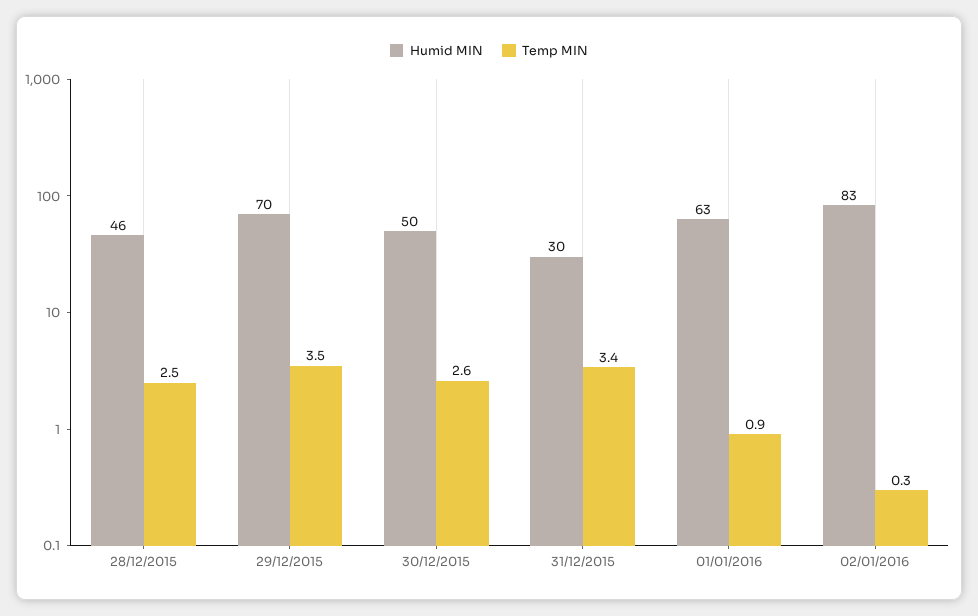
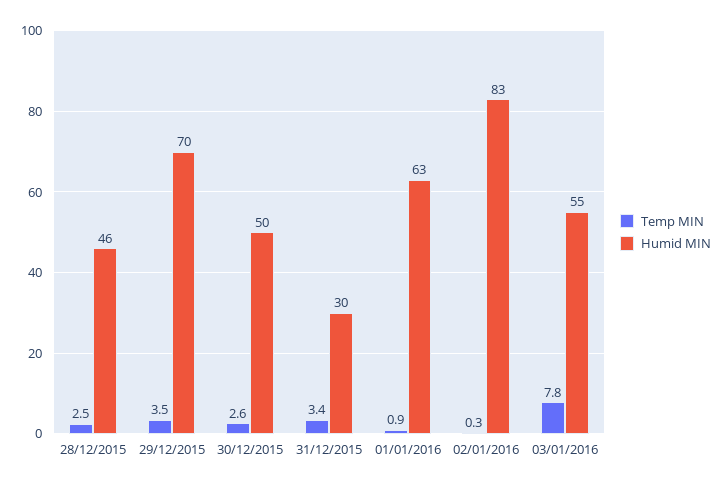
Temp MIN, 03/01/2016: none -> 7.8
Humid MIN, 03/01/2016: none -> 55

